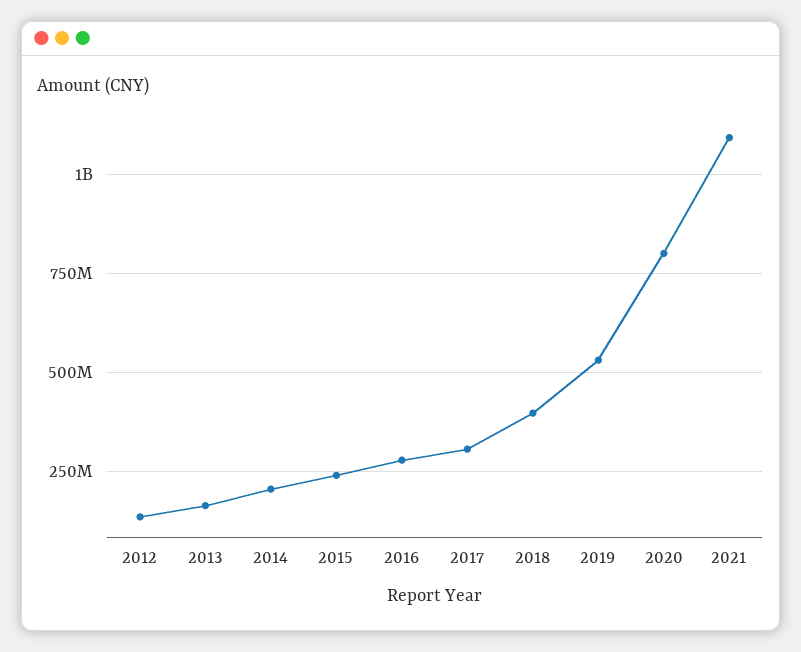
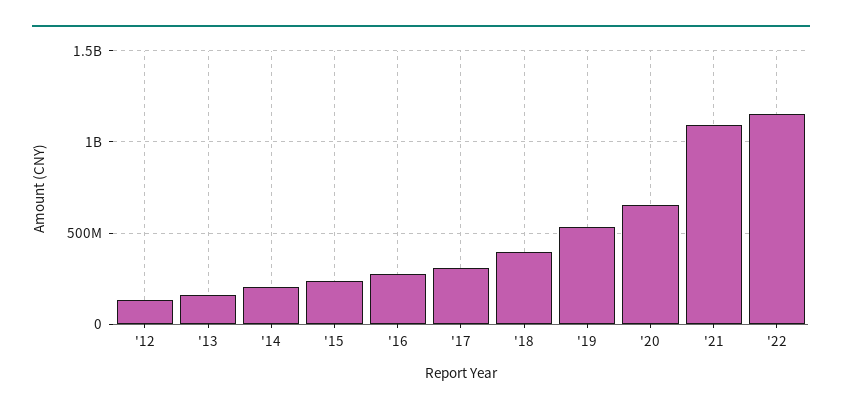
2020: 800000000 -> 650000000
'22: none -> 1150000000

